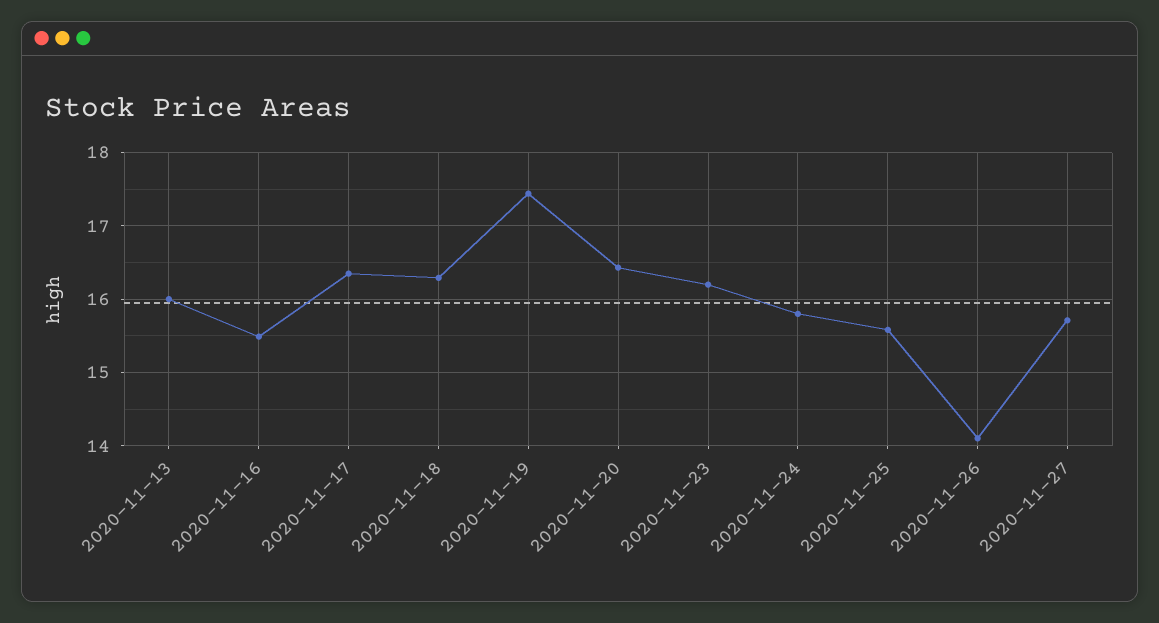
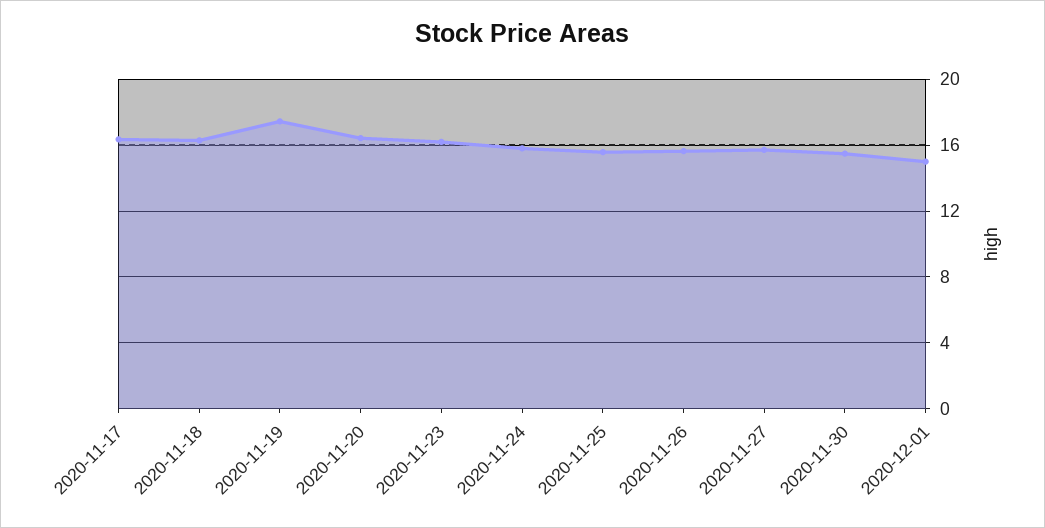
2020-11-13: 16 -> none
2020-11-16: 15.5 -> none
2020-11-26: 14.1 -> 15.5
2020-11-30: none -> 15.5
2020-12-01: none -> 15

